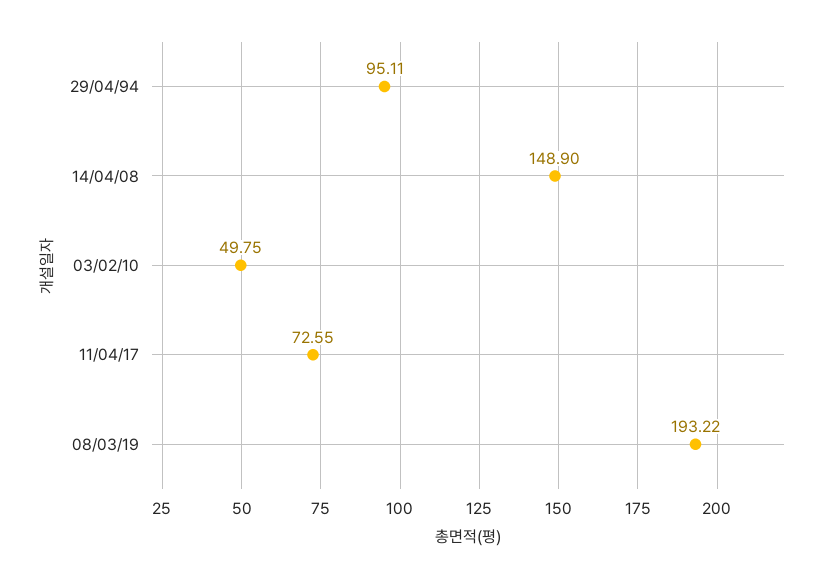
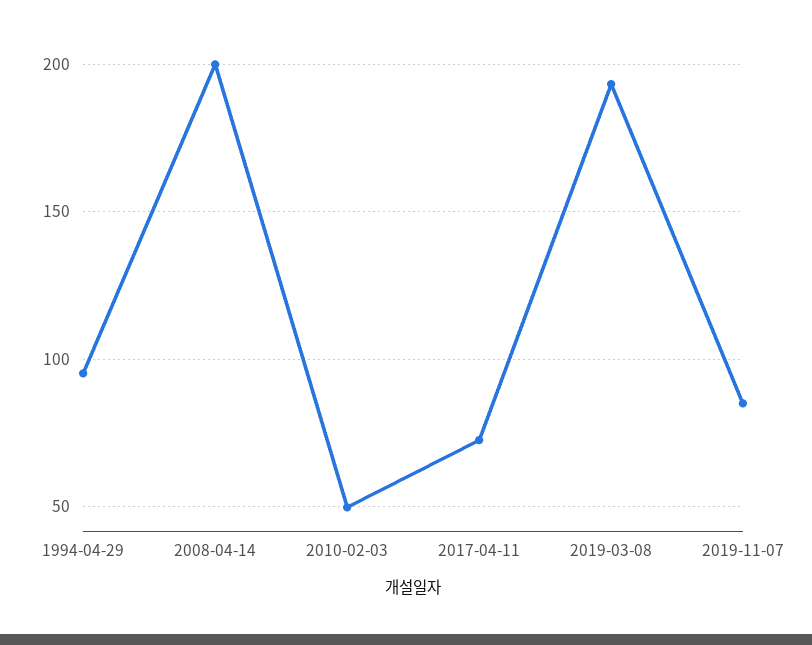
14/04/08: 148.9 -> 200
2019-11-07: none -> 85

